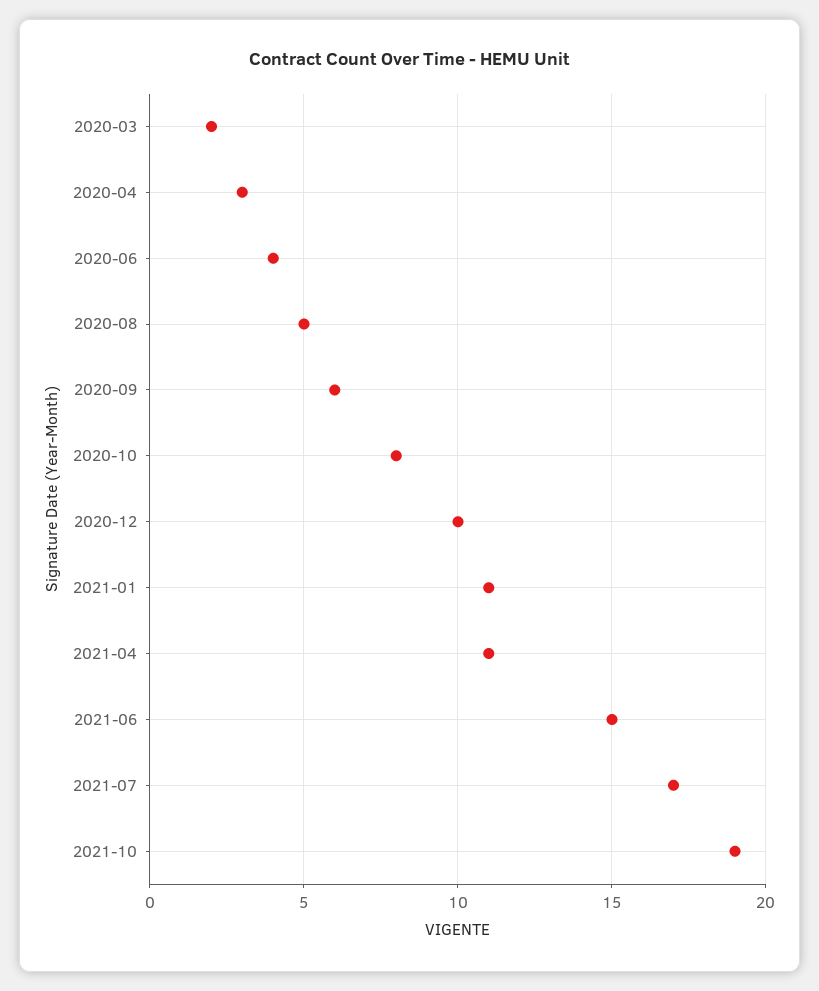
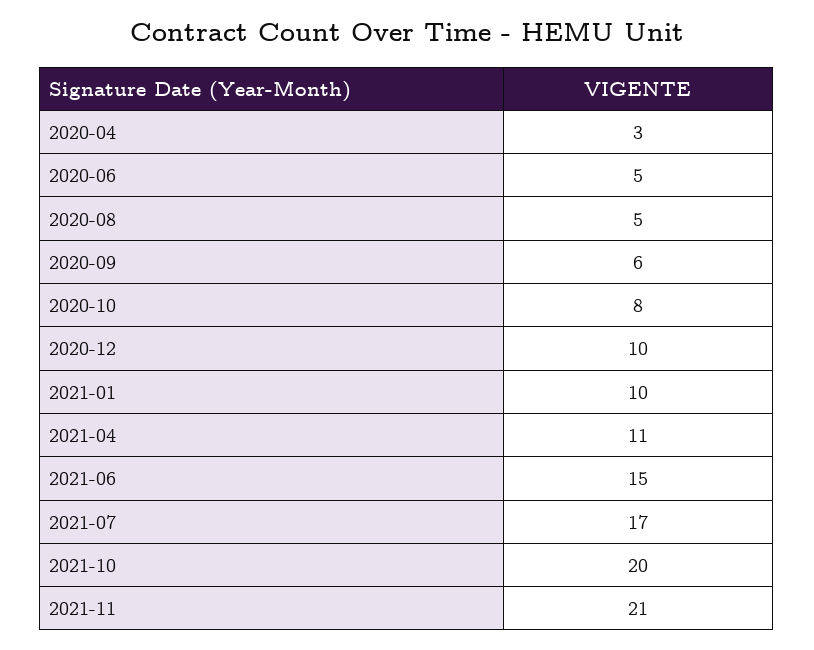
2020-03: 2 -> none
2020-06: 4 -> 5
2021-01: 11 -> 10
2021-10: 19 -> 20
2021-11: none -> 21

